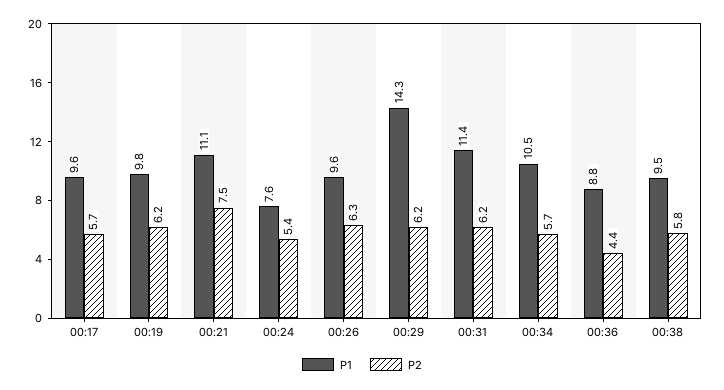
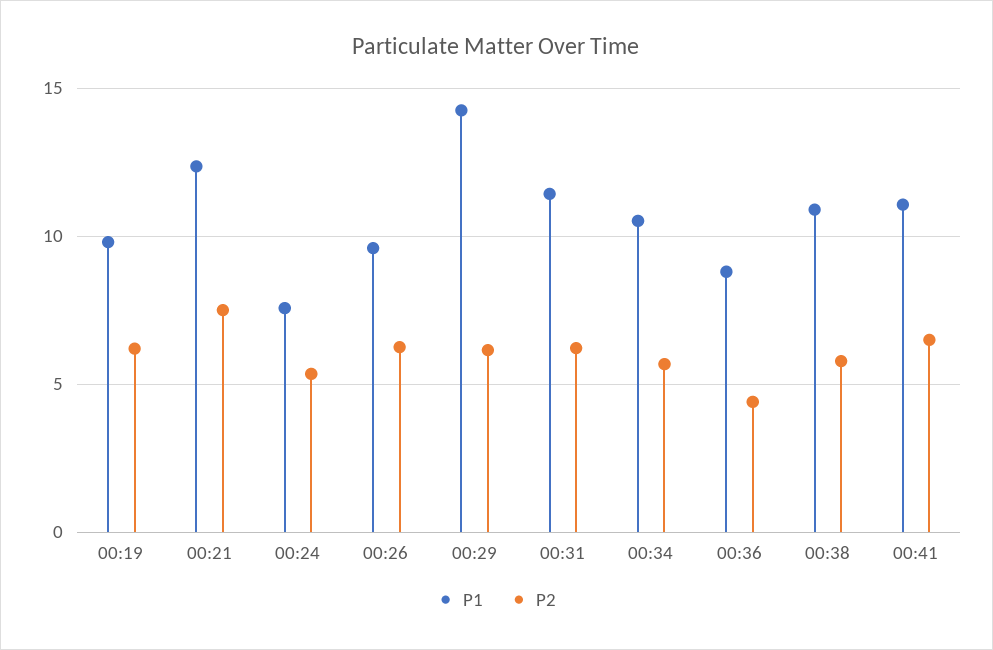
P1, 00:17: 9.6 -> none
P2, 00:17: 5.7 -> none
P1, 00:21: 11.1 -> 12.5
P1, 00:38: 9.5 -> 11
P1, 00:41: none -> 11
P2, 00:41: none -> 6.5

